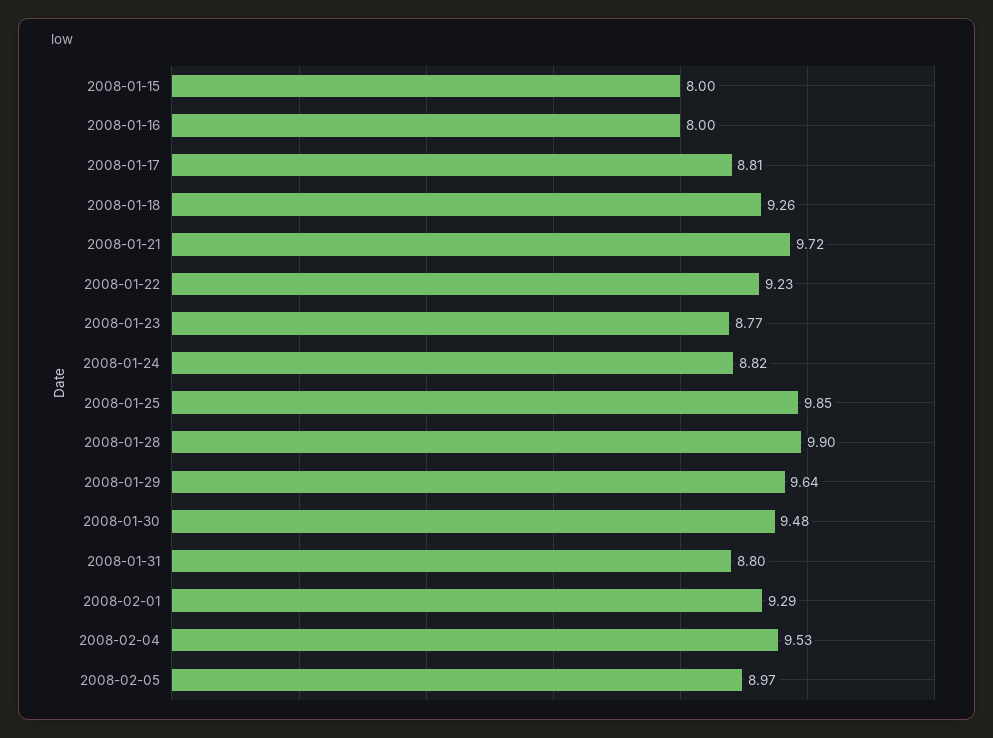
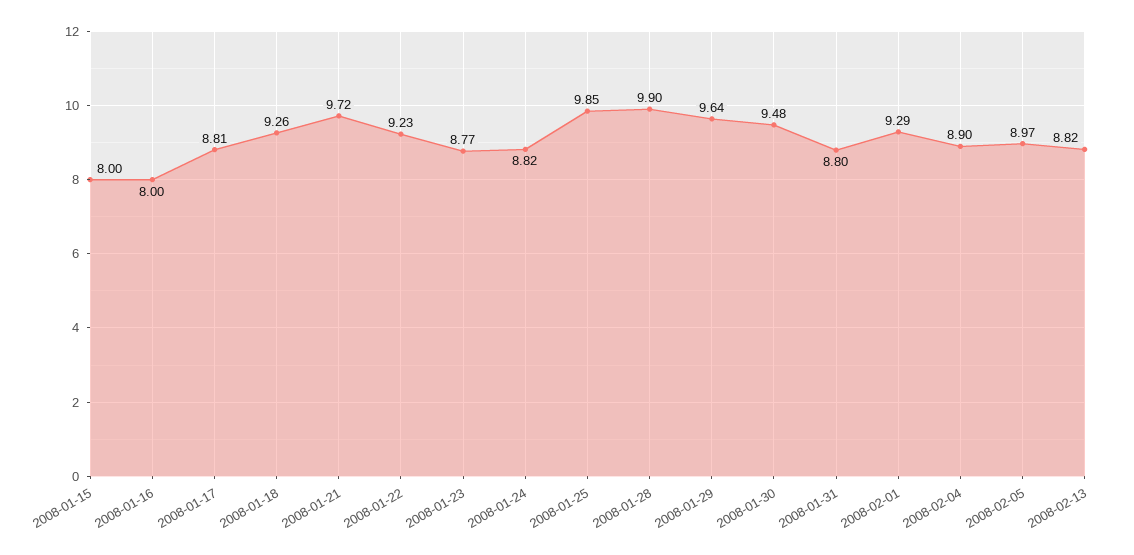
2008-02-04: 9.53 -> 8.9
2008-02-13: none -> 8.82

